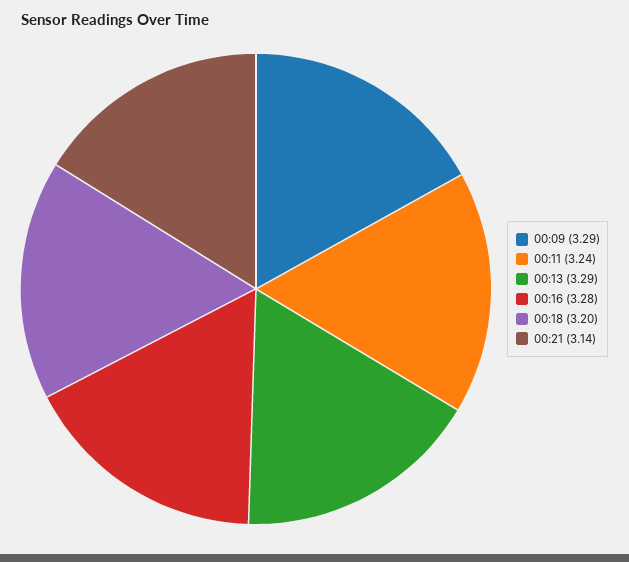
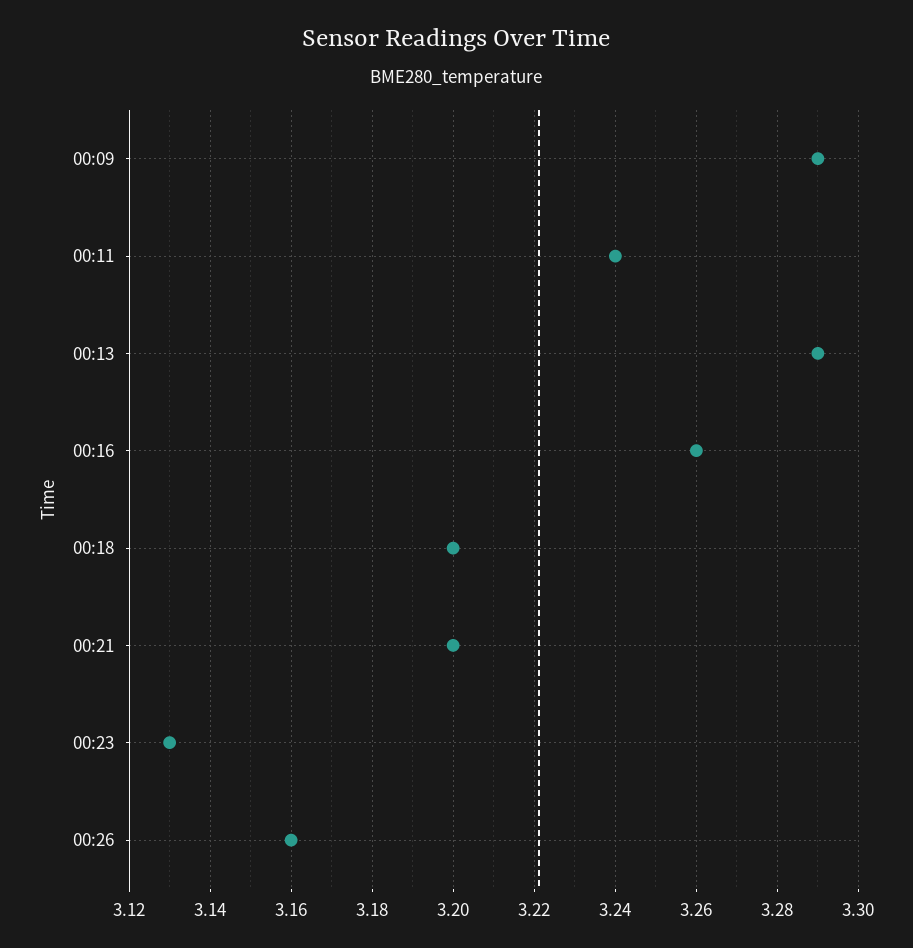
00:16: 3.28 -> 3.26
00:21: 3.14 -> 3.2
00:23: none -> 3.13
00:26: none -> 3.16

